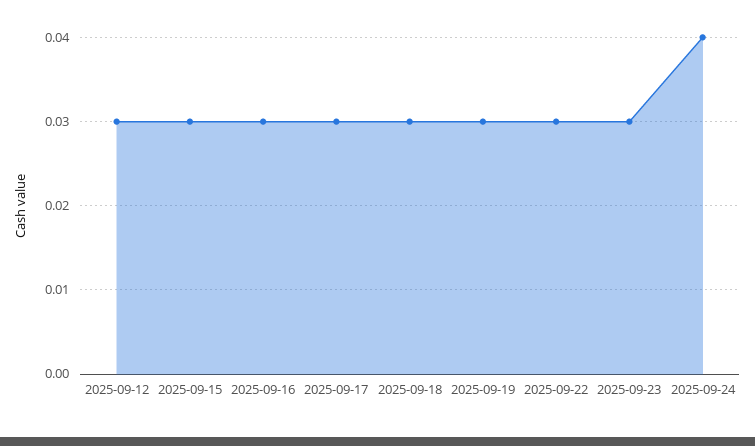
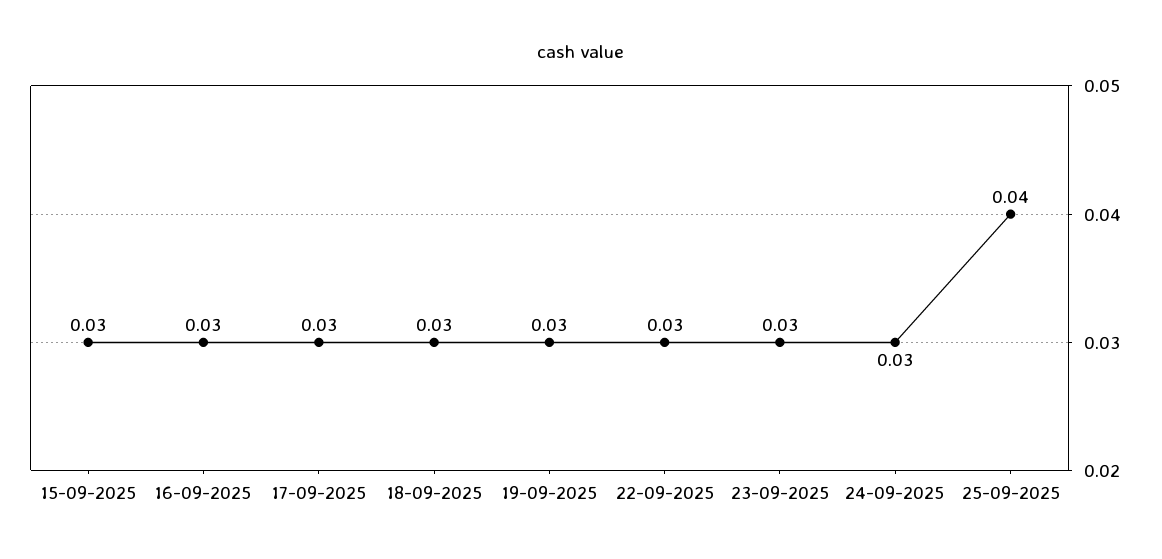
2025-09-12: 0.03 -> none
2025-09-24: 0.04 -> 0.03
25-09-2025: none -> 0.04

